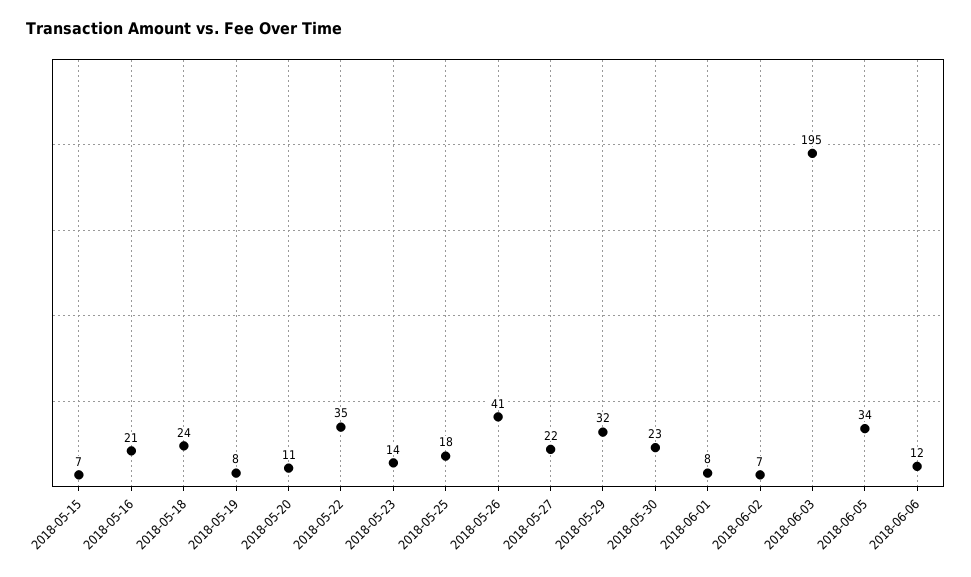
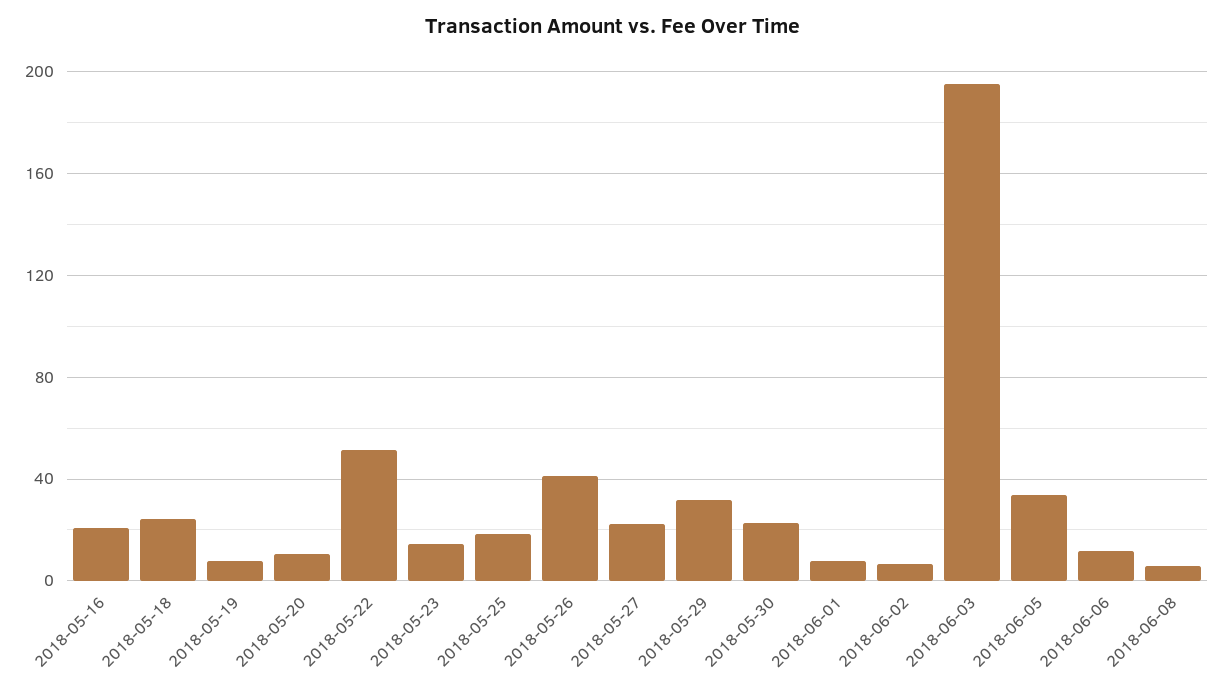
2018-05-15: 7 -> none
2018-05-22: 35 -> 50
2018-06-08: none -> 5

